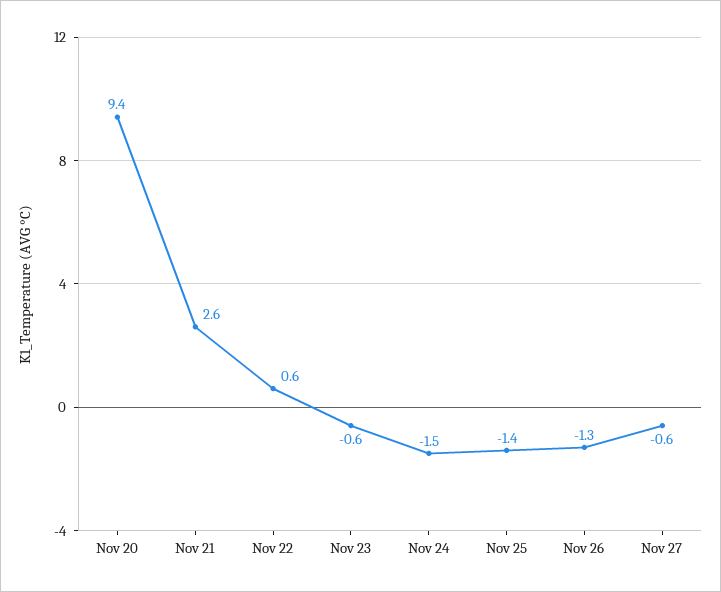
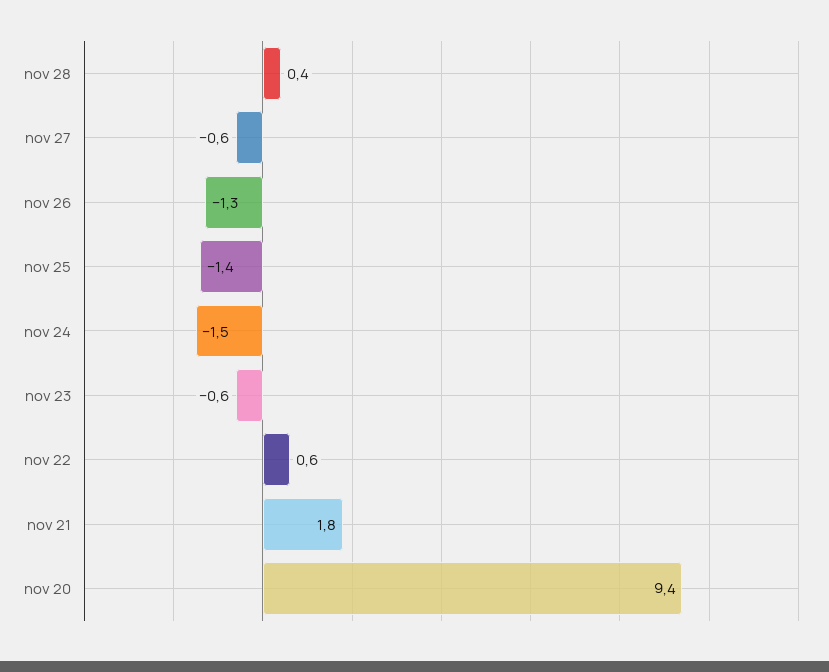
Nov 21: 2.6 -> 1.8
nov 28: none -> 0.4

